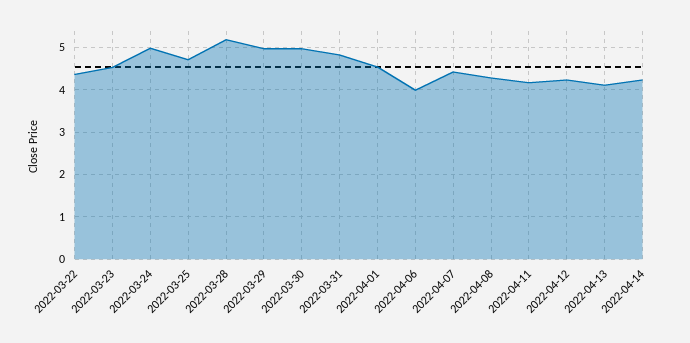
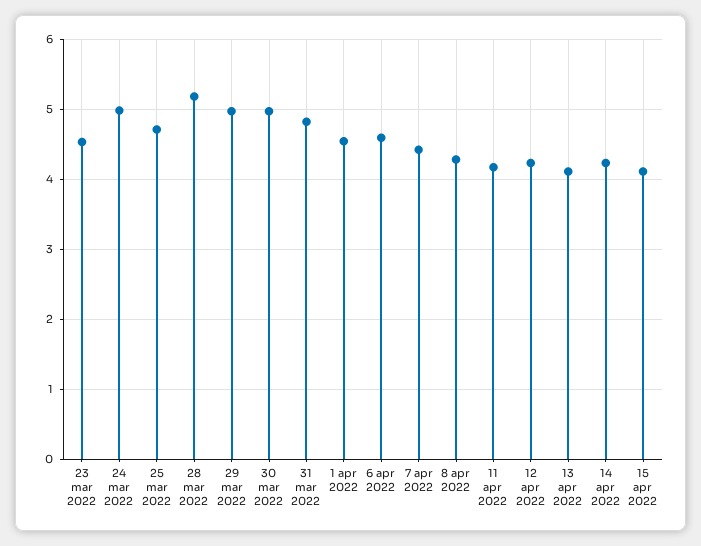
2022-03-22: 4.4 -> none
2022-04-06: 4 -> 4.6
15 apr 2022: none -> 4.1

